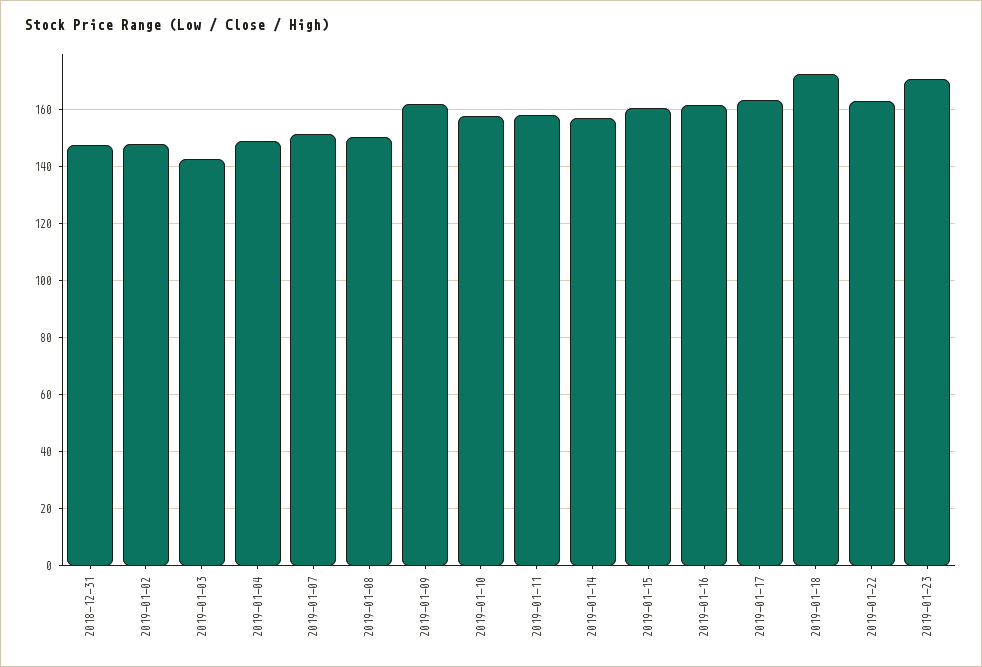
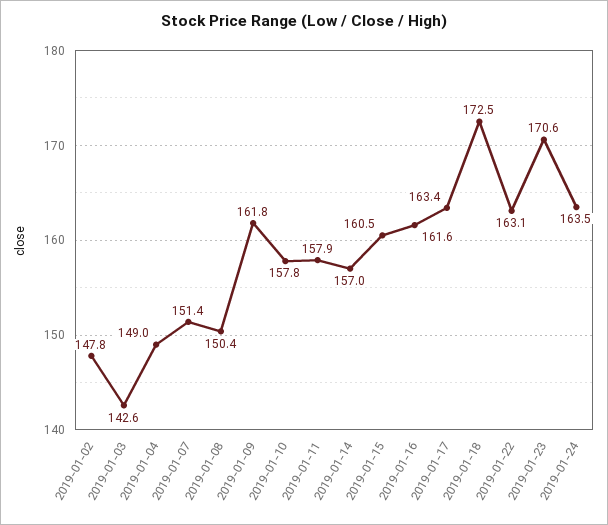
2018-12-31: 147.5 -> none
2019-01-24: none -> 163.5

